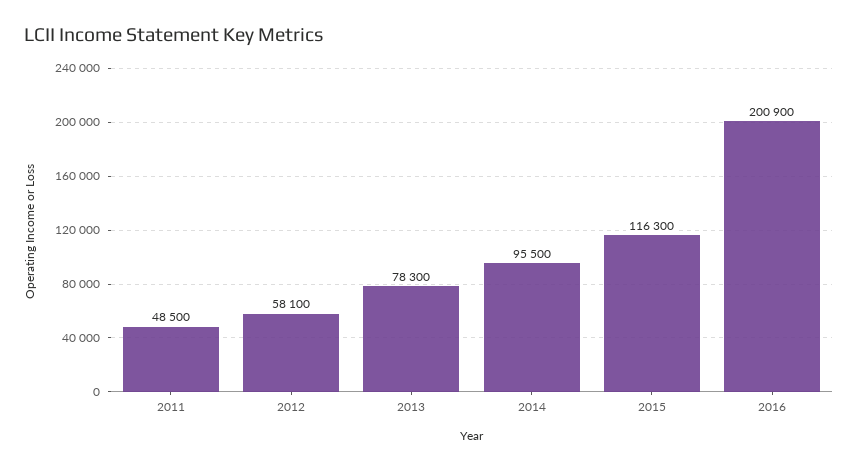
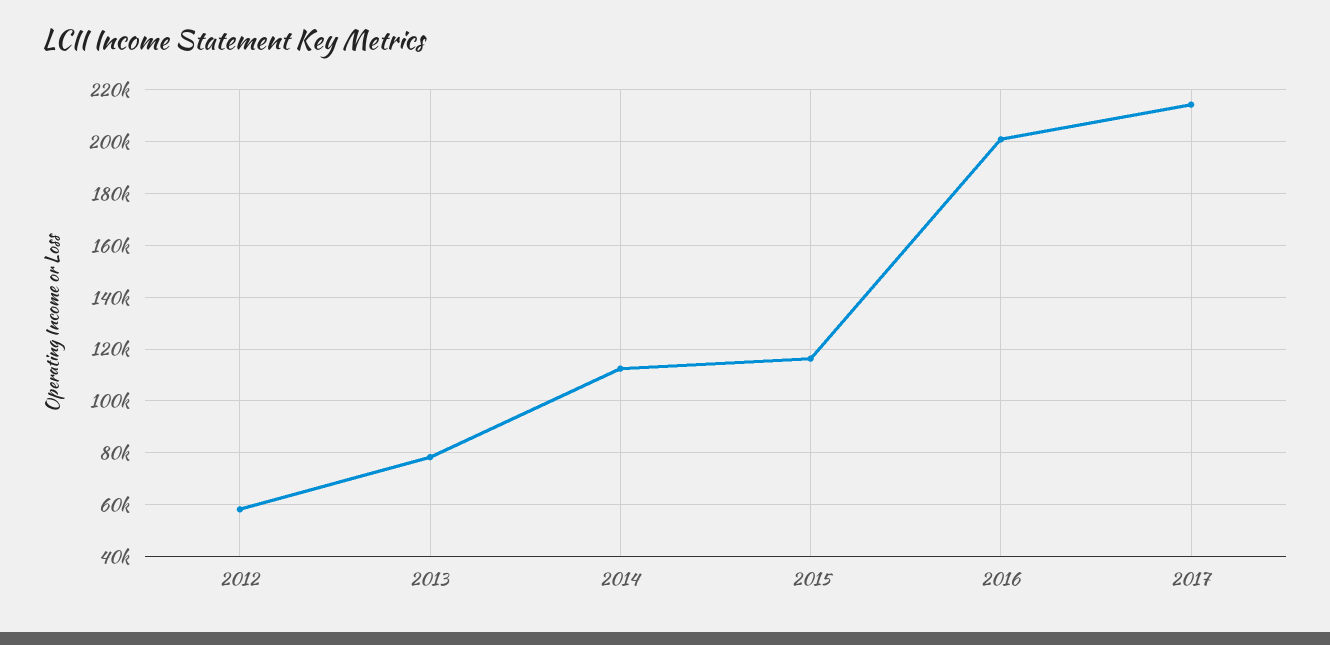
2011: 48500 -> none
2014: 95500 -> 112500
2017: none -> 215000

